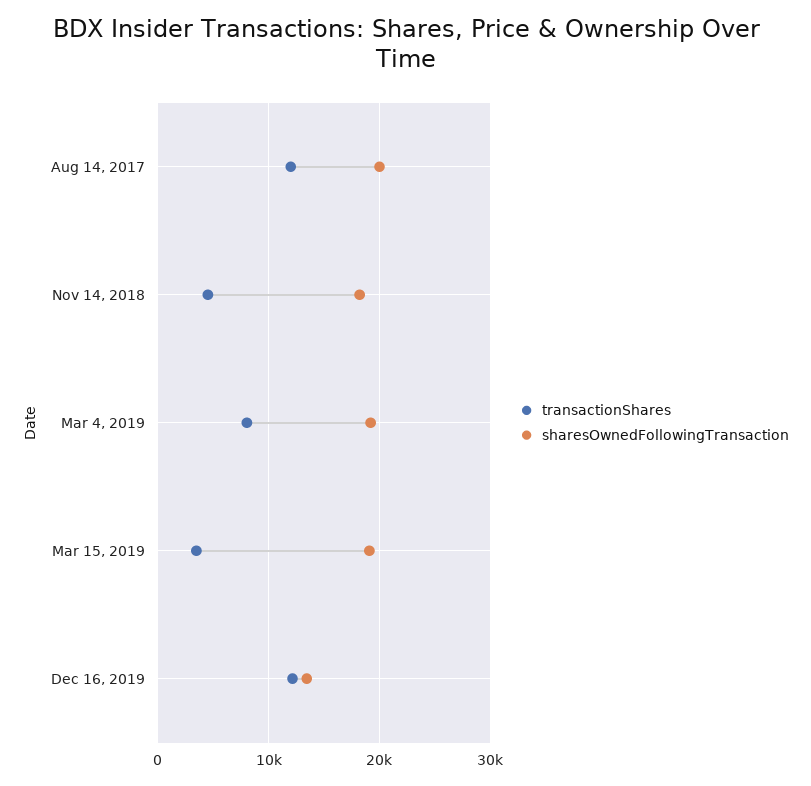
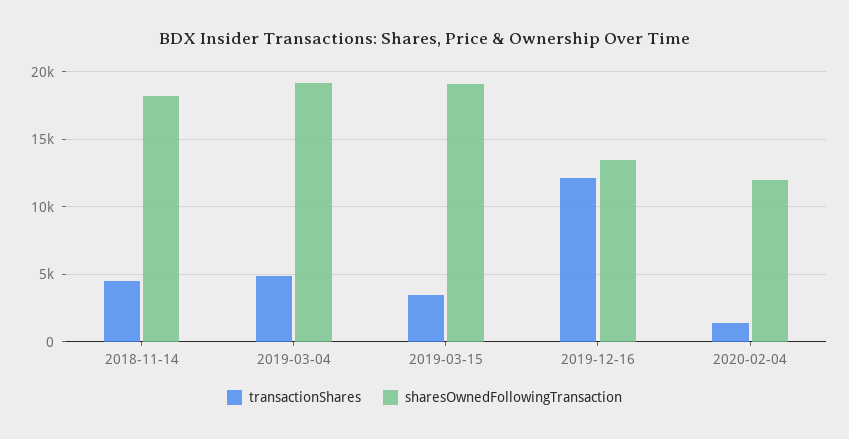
transactionShares, Aug 14, 2017: 12000 -> none
sharesOwnedFollowingTransaction, Aug 14, 2017: 20000 -> none
transactionShares, Mar 4, 2019: 8000 -> 5000
transactionShares, 2020-02-04: none -> 1500
sharesOwnedFollowingTransaction, 2020-02-04: none -> 12000

